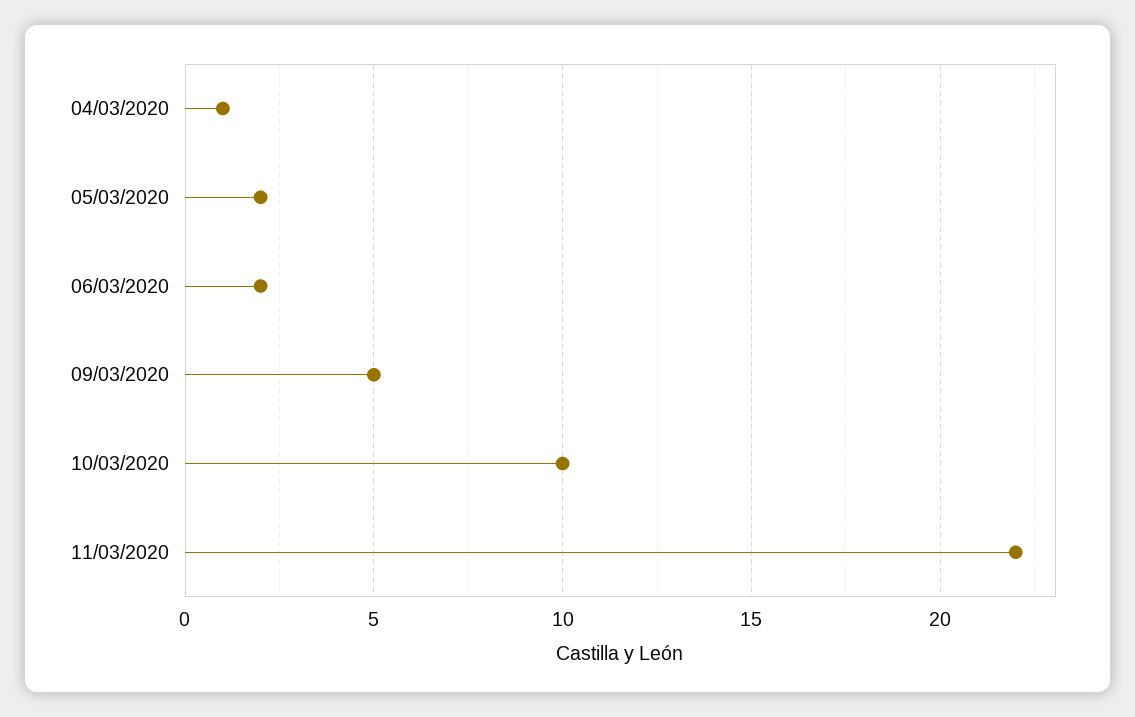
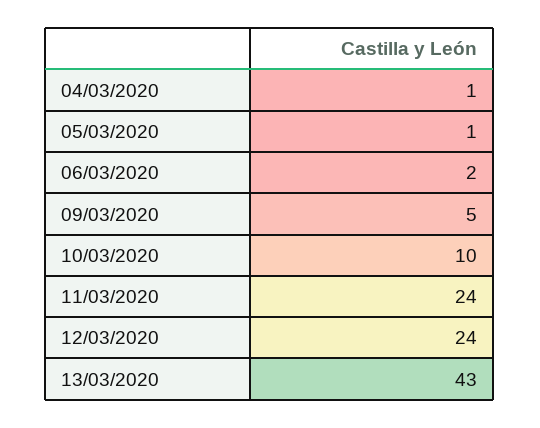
05/03/2020: 2 -> 1
11/03/2020: 22 -> 24
12/03/2020: none -> 24
13/03/2020: none -> 43

